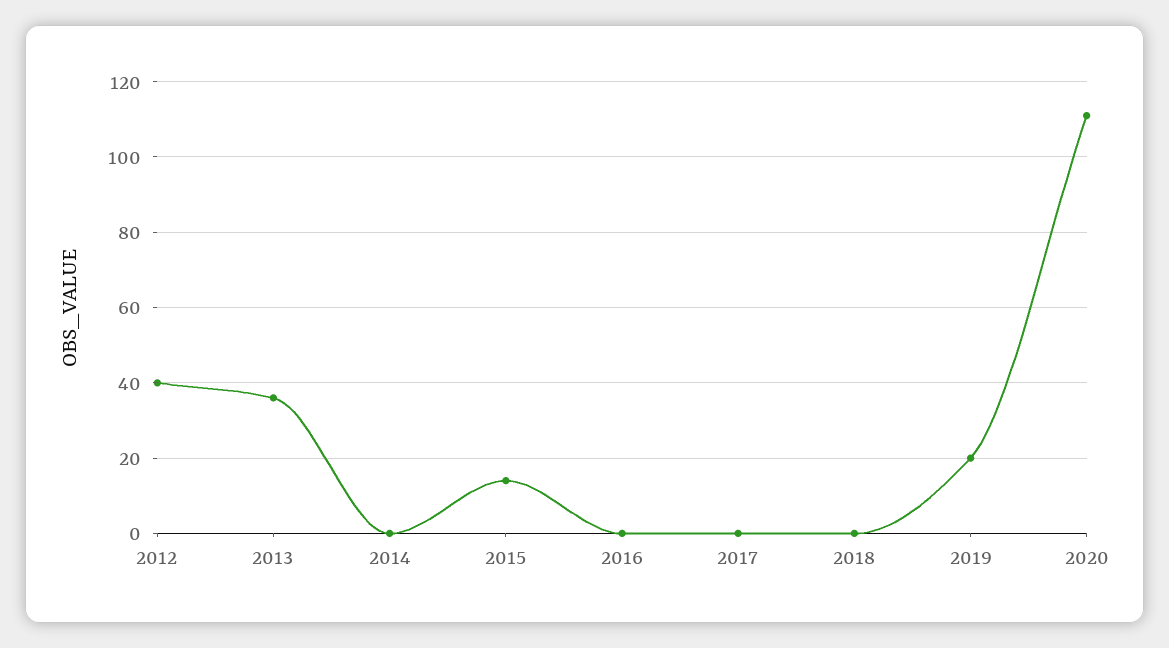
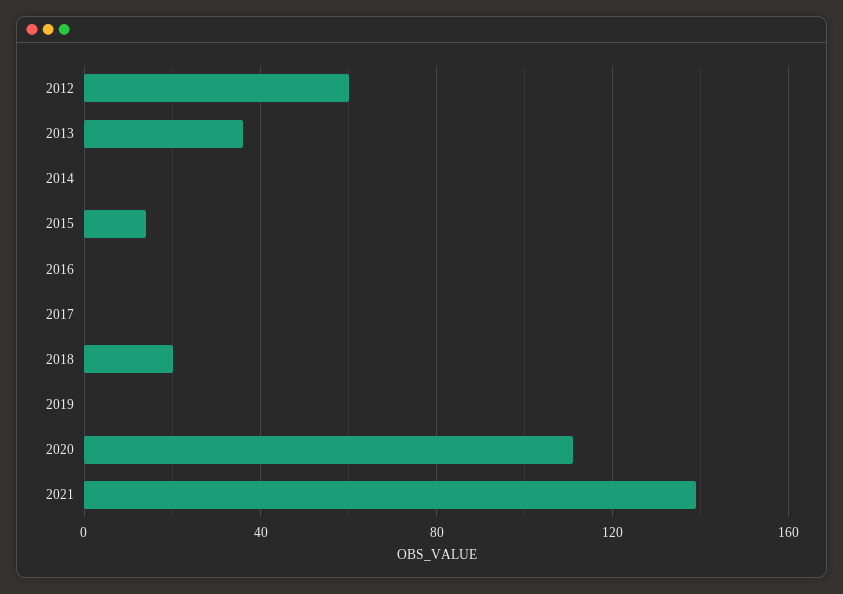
2012: 40 -> 60
2018: 0 -> 20
2019: 20 -> 0
2021: none -> 140

